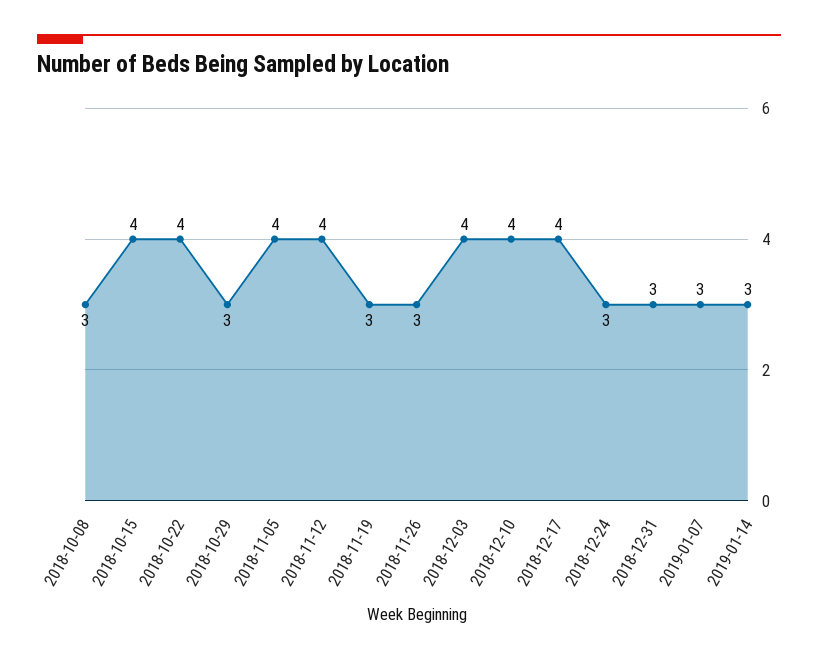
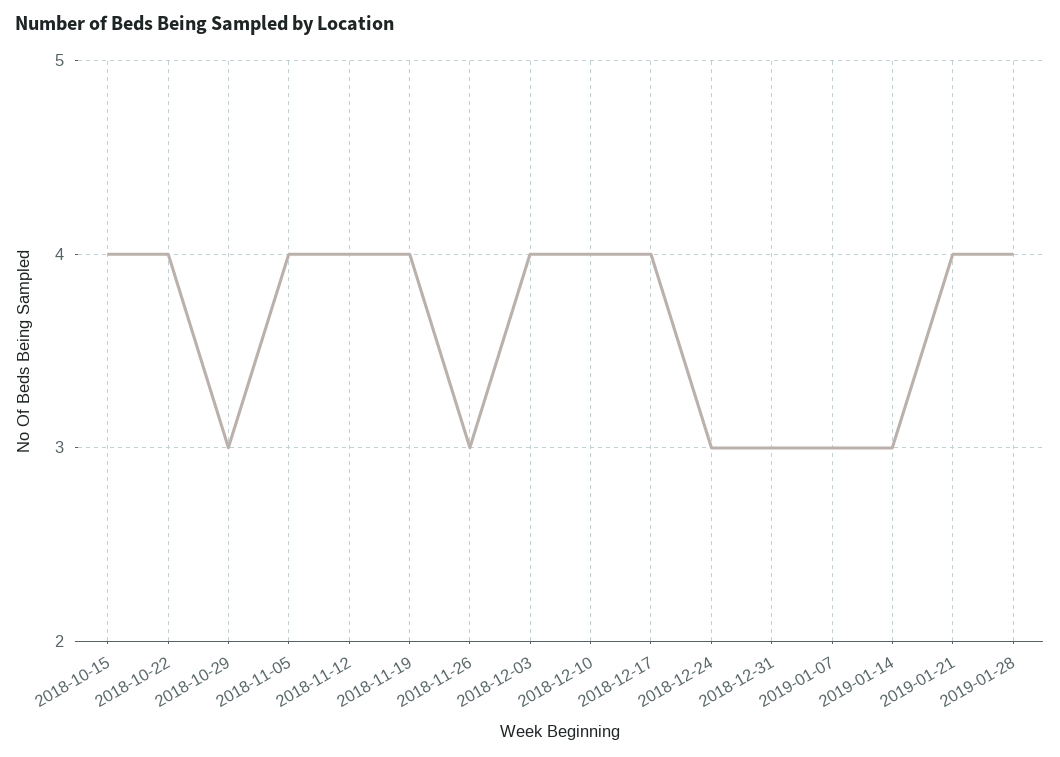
2018-10-08: 3 -> none
2018-11-19: 3 -> 4
2019-01-21: none -> 4
2019-01-28: none -> 4

